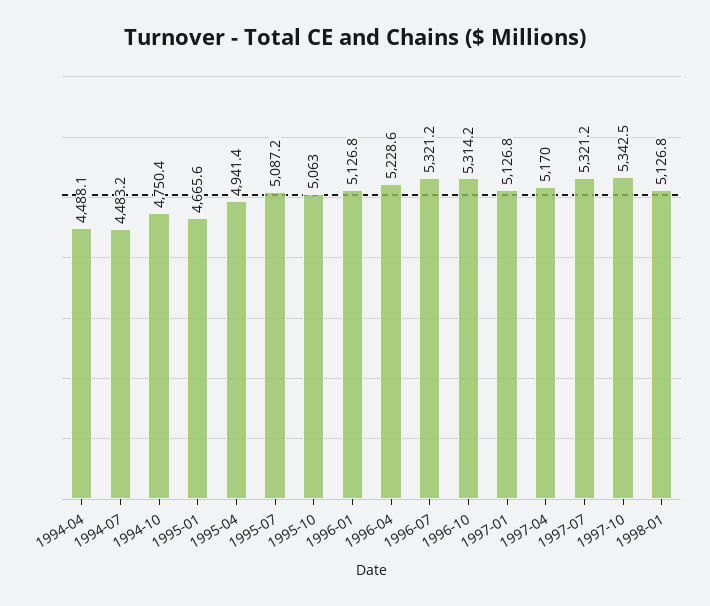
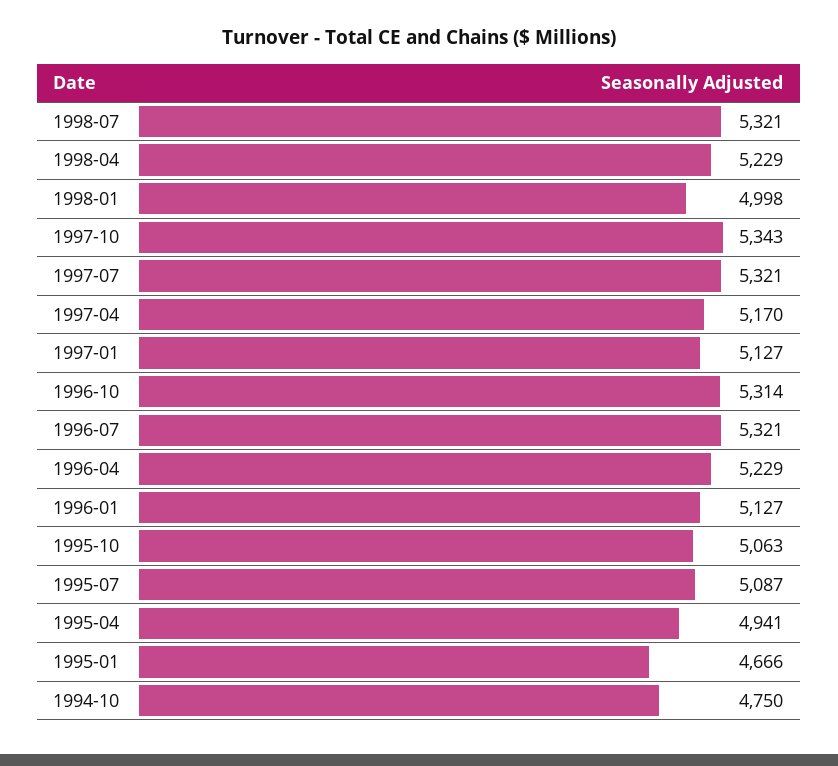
1994-04: 4488.1 -> none
1994-07: 4483.2 -> none
1998-01: 5126.8 -> 4998
1998-07: none -> 5321
1998-04: none -> 5229

